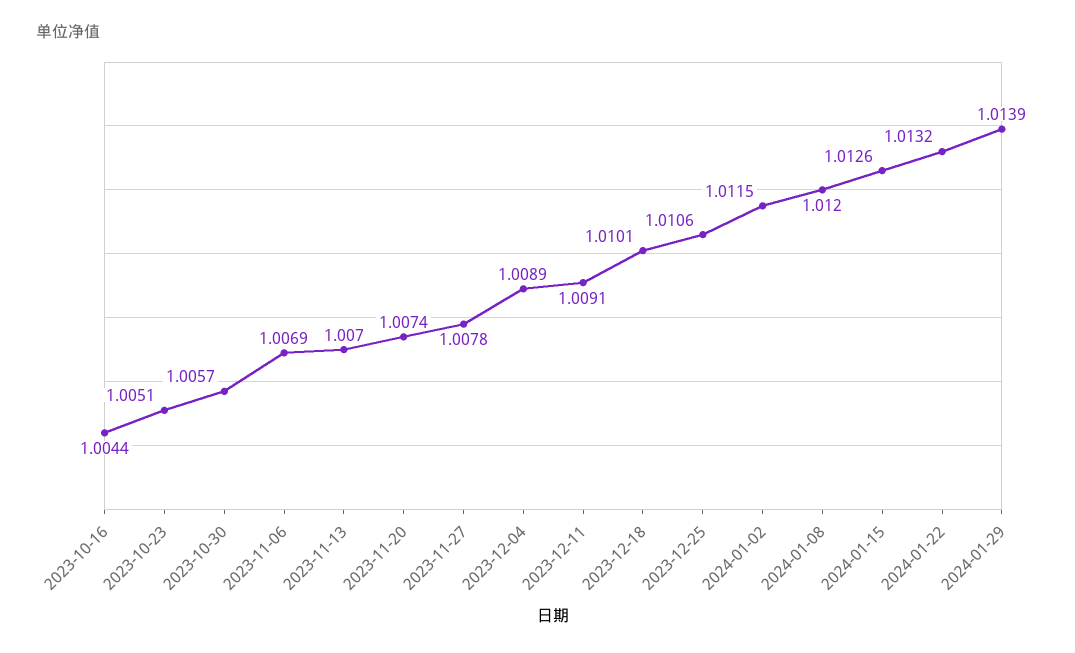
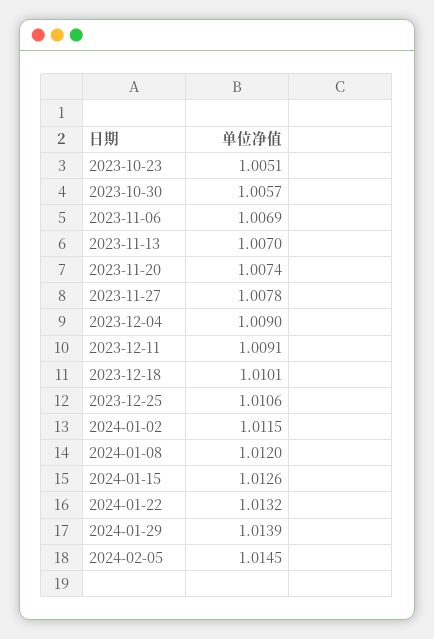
2023-10-16: 1.0044 -> none
2023-12-04: 1.0089 -> 1.009
2024-02-05: none -> 1.0145

